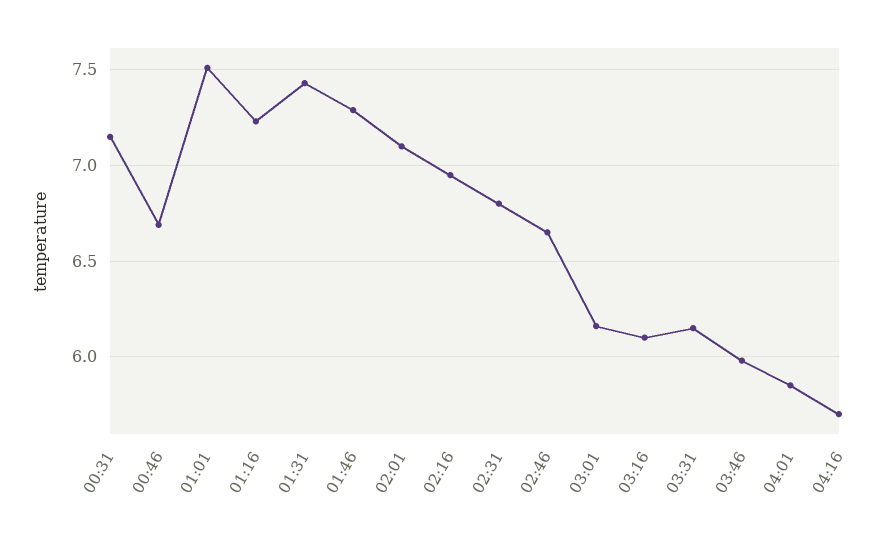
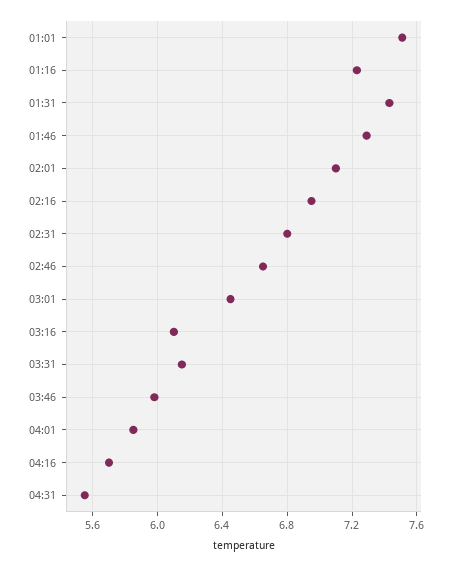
00:31: 7.15 -> none
00:46: 6.7 -> none
03:01: 6.15 -> 6.45
04:31: none -> 5.55

